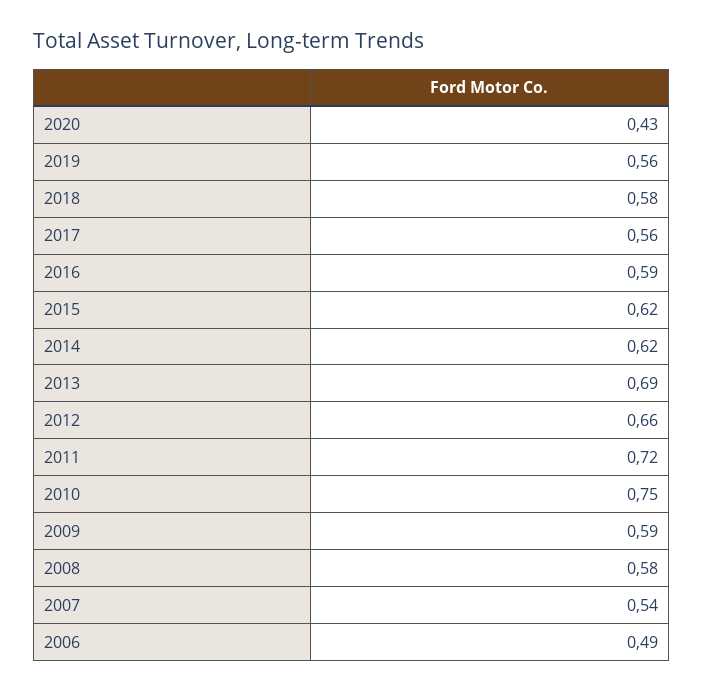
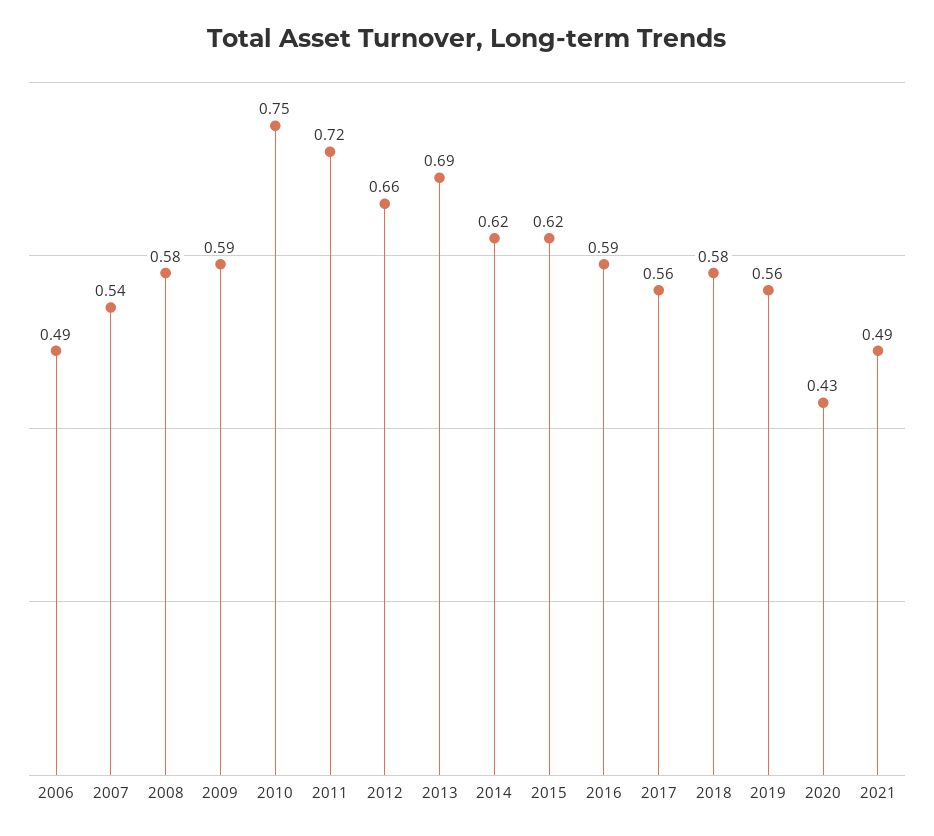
2021: none -> 0.49

